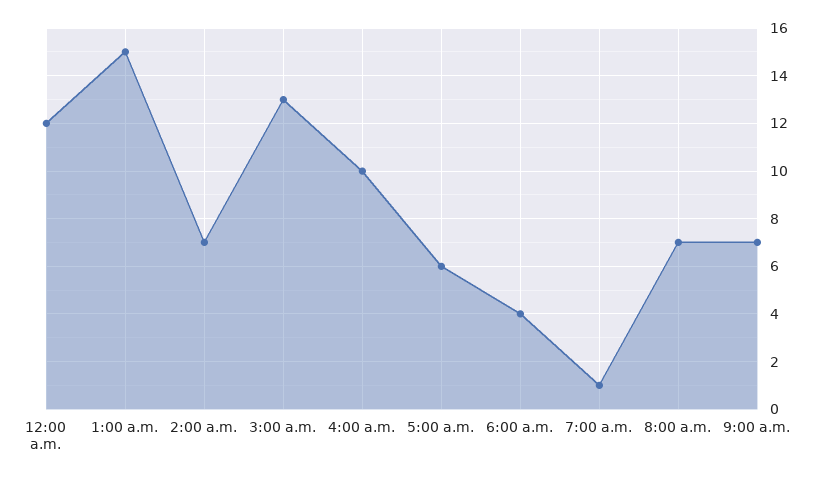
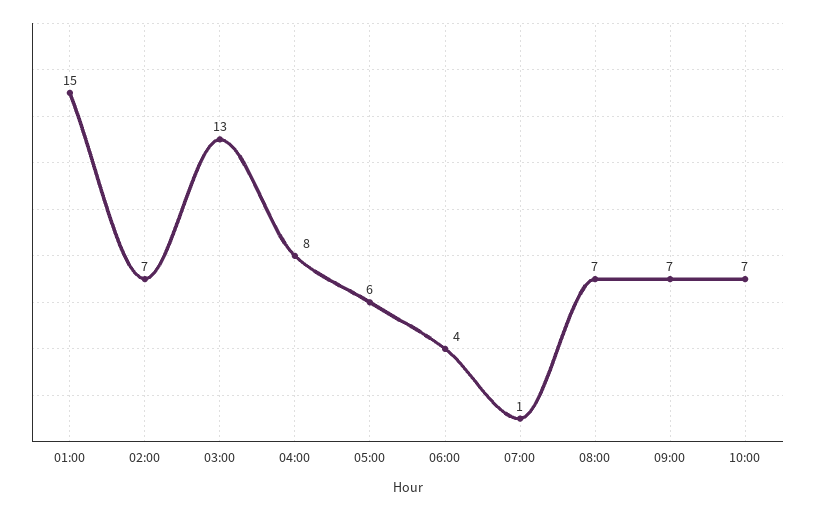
12:00 a.m.: 12 -> none
4:00 a.m.: 10 -> 8
10:00: none -> 7

